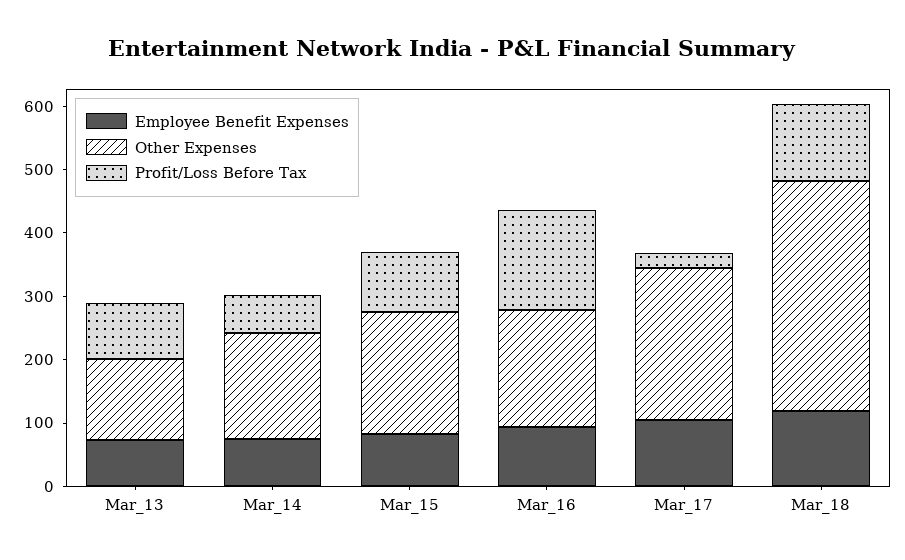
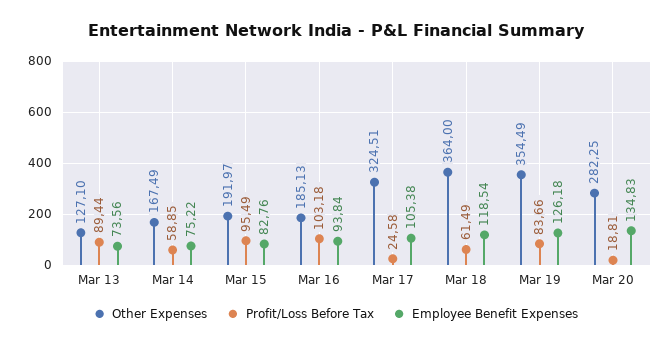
Profit/Loss Before Tax, Mar_16: 160 -> 103.18
Other Expenses, Mar_17: 240 -> 324.51
Profit/Loss Before Tax, Mar_18: 120 -> 61.49
Other Expenses, Mar 19: none -> 354.49
Profit/Loss Before Tax, Mar 19: none -> 83.66
Employee Benefit Expenses, Mar 19: none -> 126.18
Other Expenses, Mar 20: none -> 282.25
Profit/Loss Before Tax, Mar 20: none -> 18.81
Employee Benefit Expenses, Mar 20: none -> 134.83

